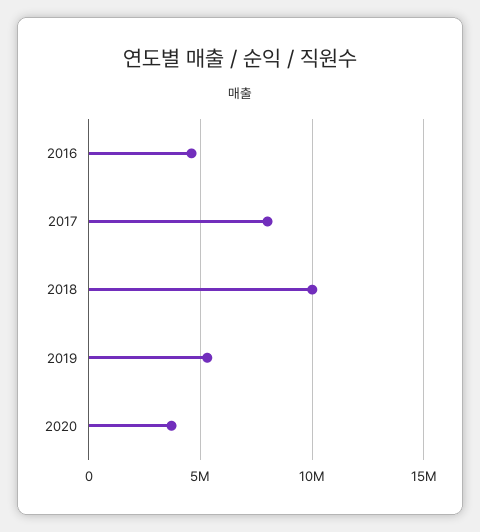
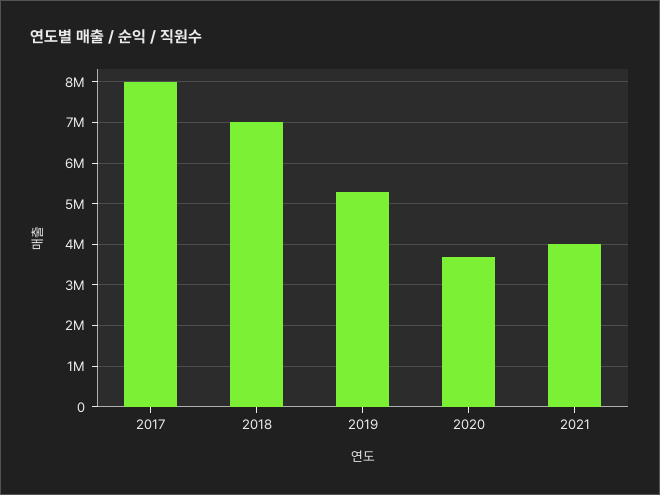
2016: 4500000 -> none
2018: 10000000 -> 7000000
2021: none -> 4000000

